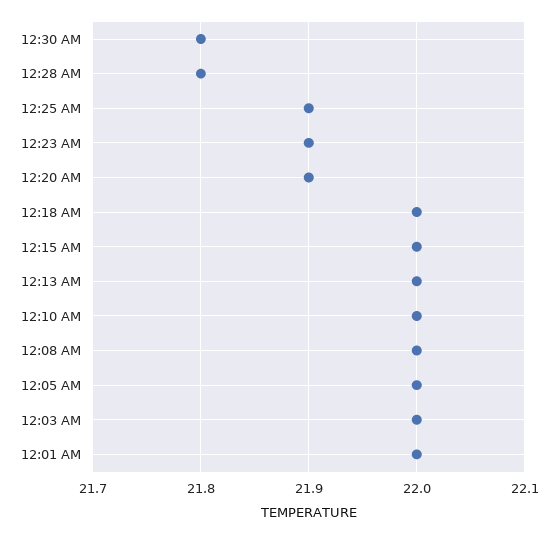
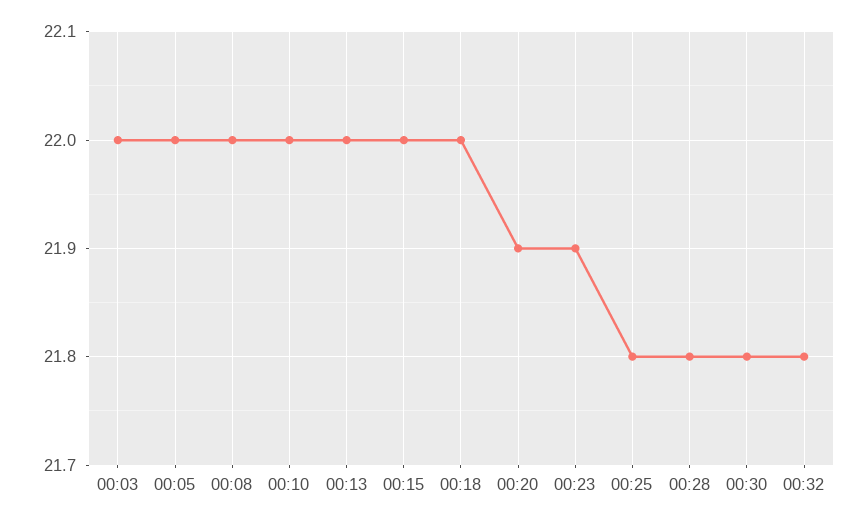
12:25 AM: 21.9 -> 21.8
12:01 AM: 22 -> none
00:32: none -> 21.8

